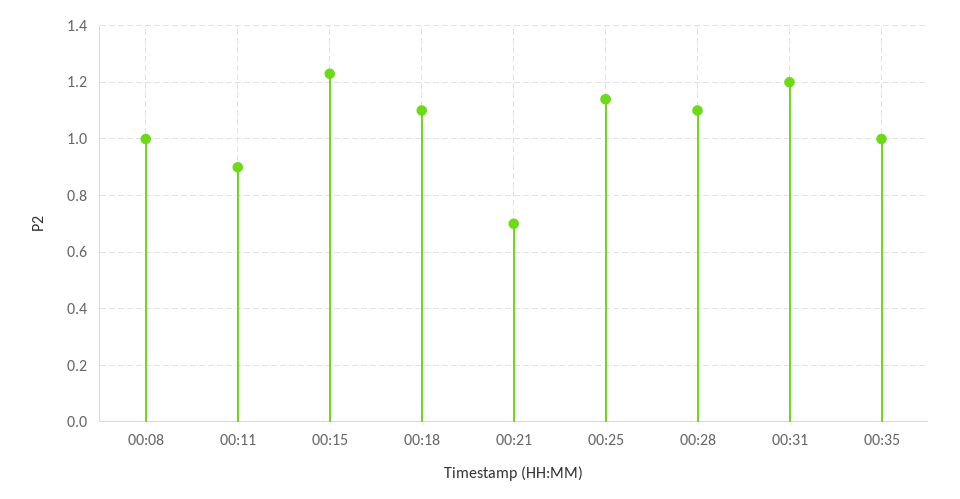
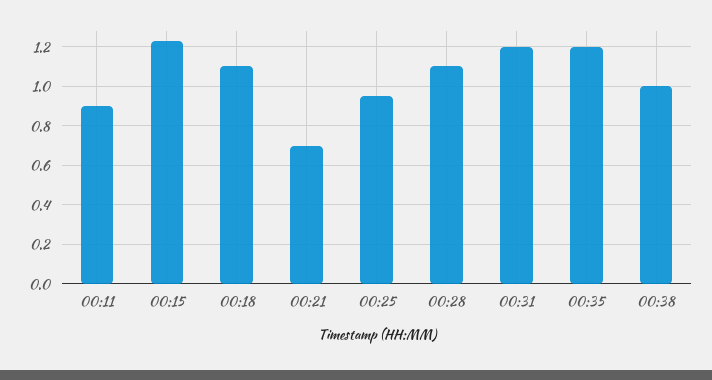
00:08: 1 -> none
00:25: 1.15 -> 0.95
00:35: 1 -> 1.2
00:38: none -> 1

